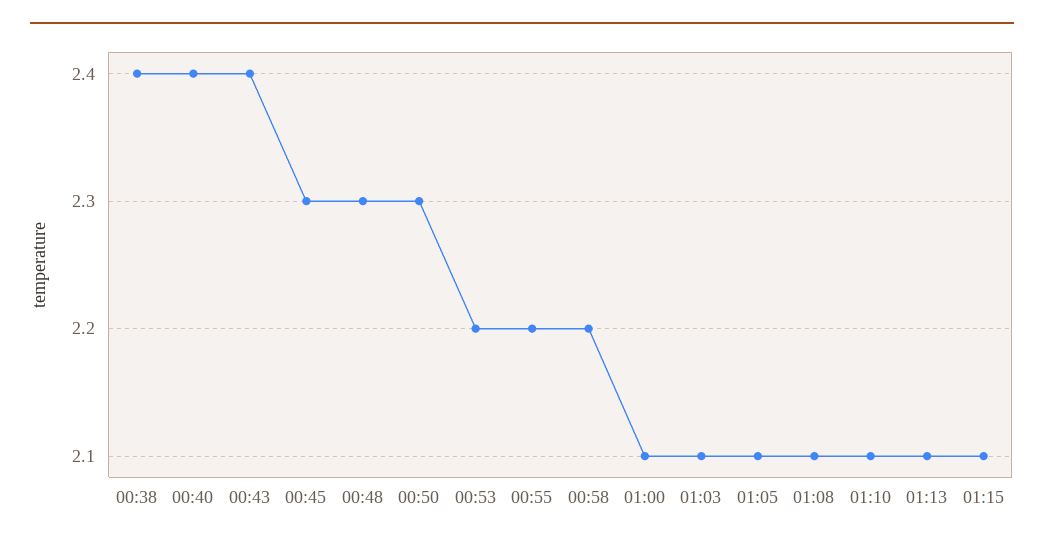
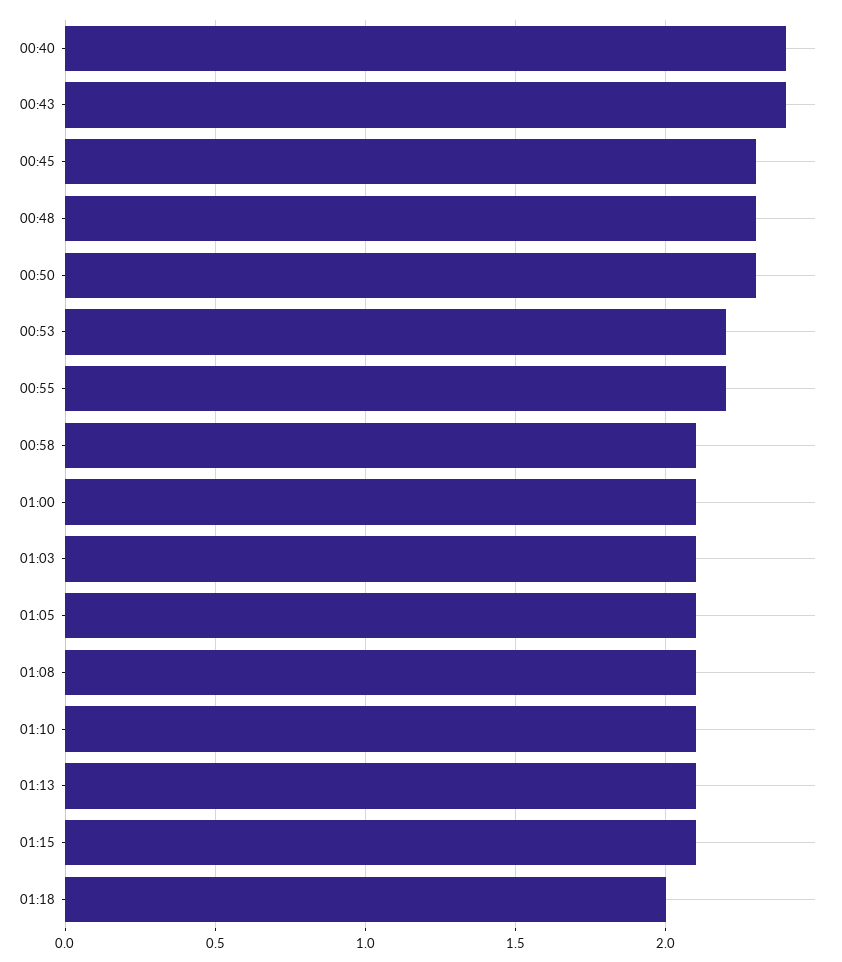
00:38: 2.4 -> none
00:58: 2.2 -> 2.1
01:18: none -> 2

